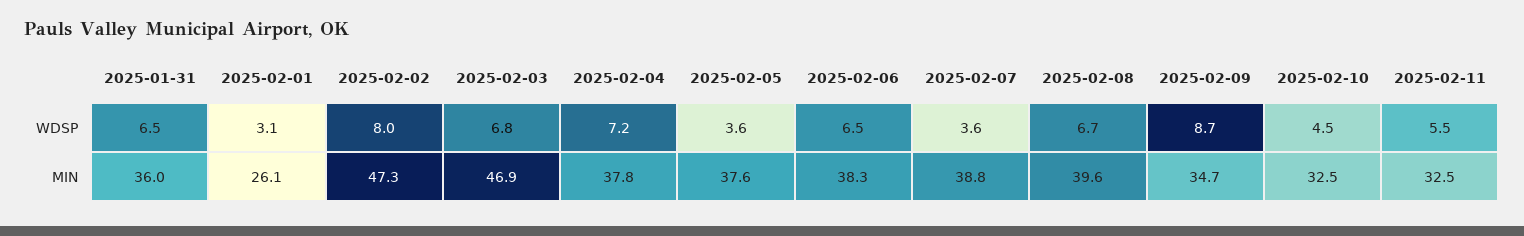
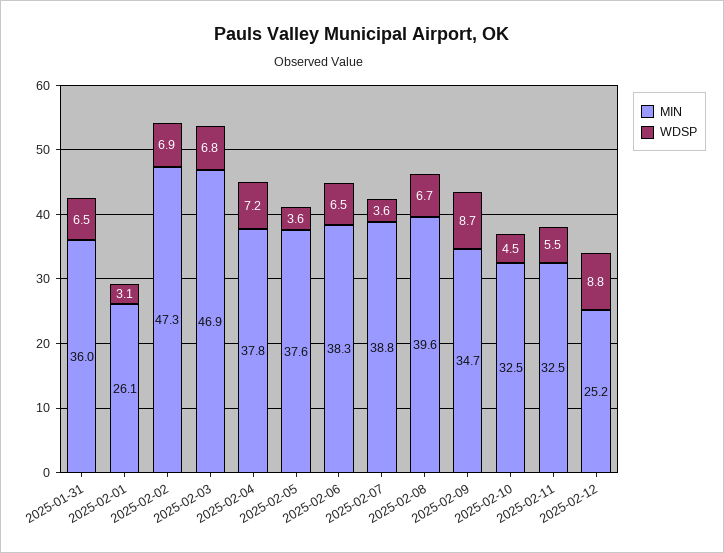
WDSP, 2025-02-02: 8 -> 6.9
MIN, 2025-02-12: none -> 25.2
WDSP, 2025-02-12: none -> 8.8

